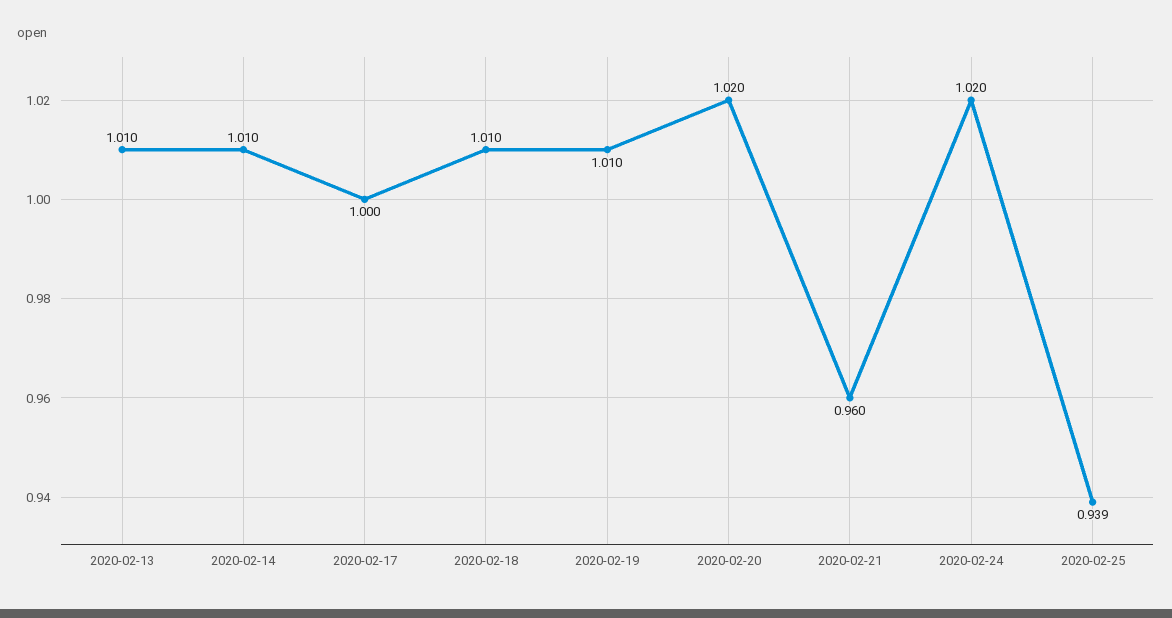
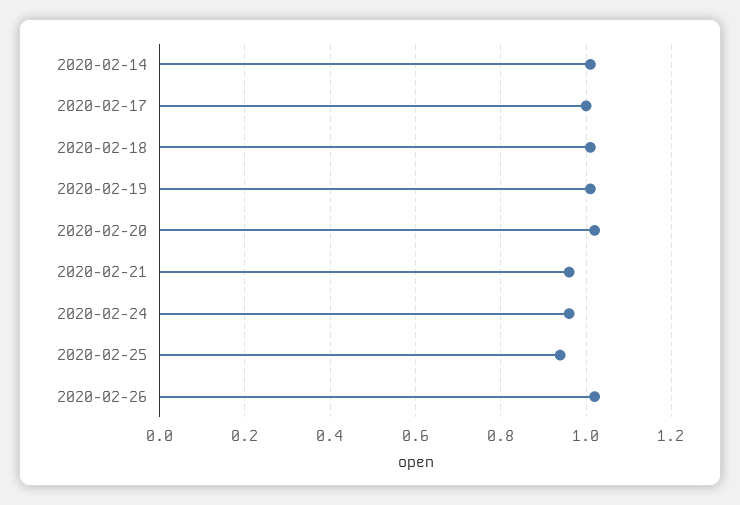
2020-02-13: 1.01 -> none
2020-02-24: 1.02 -> 0.96
2020-02-26: none -> 1.02

